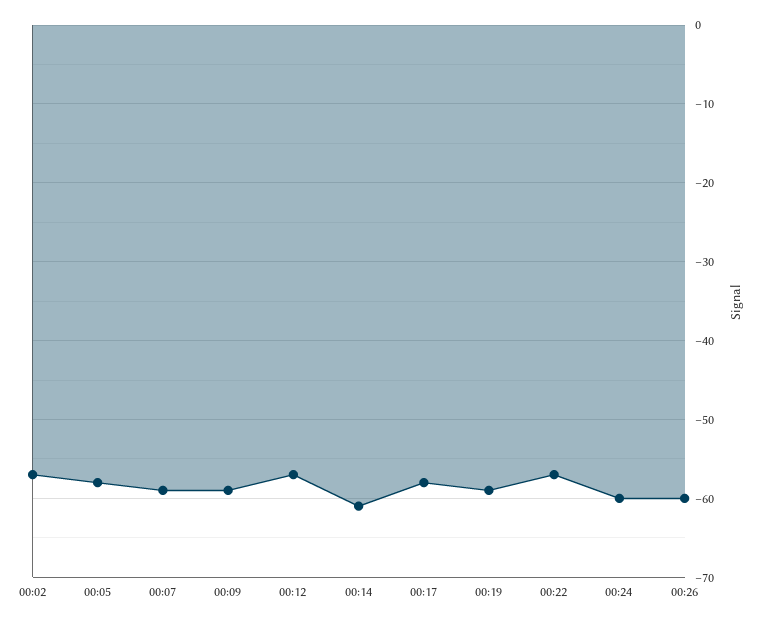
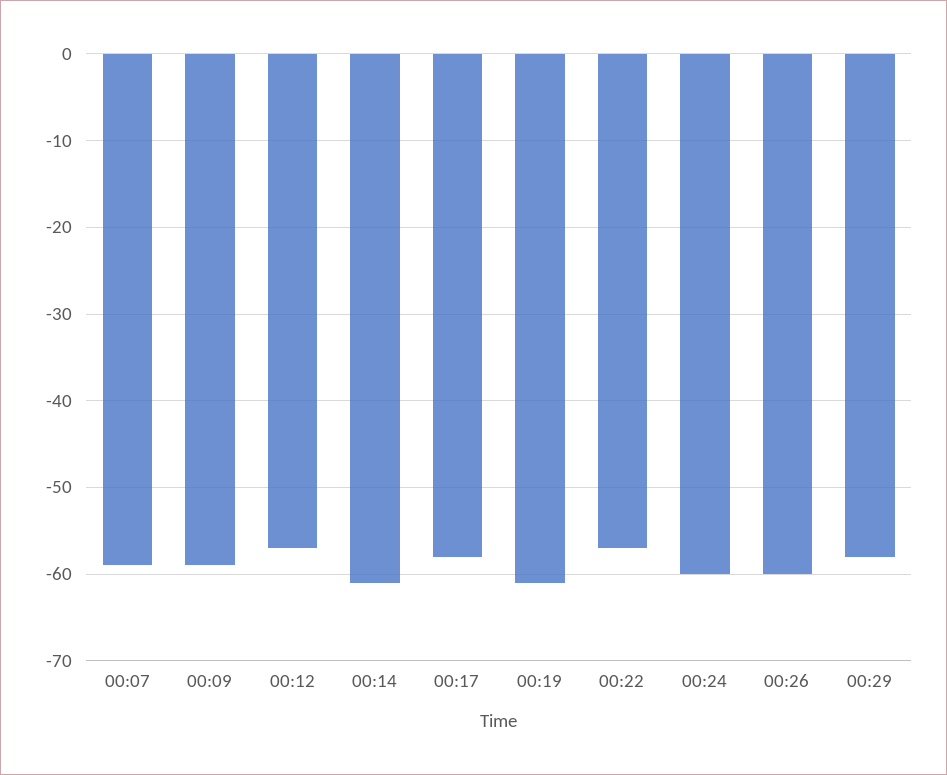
00:02: -57 -> none
00:05: -58 -> none
00:19: -59 -> -61
00:29: none -> -58

